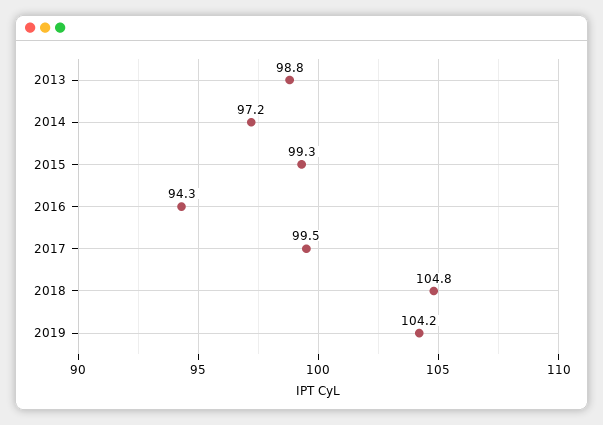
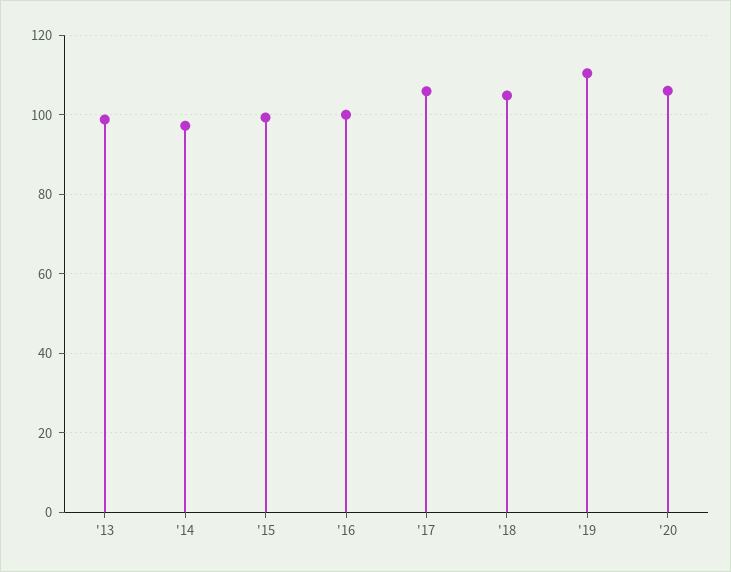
2016: 94.3 -> 100
2017: 99.5 -> 106
2019: 104.2 -> 110
'20: none -> 106

